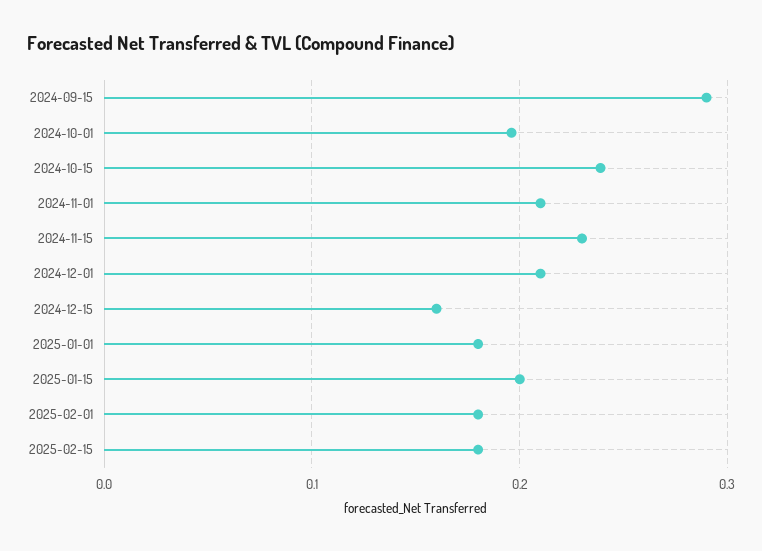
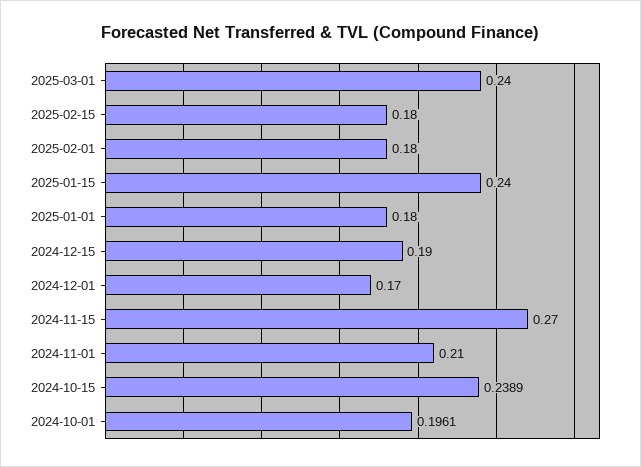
2024-09-15: 0.29 -> none
2024-11-15: 0.23 -> 0.27
2024-12-01: 0.21 -> 0.17
2024-12-15: 0.16 -> 0.19
2025-01-15: 0.2 -> 0.24
2025-03-01: none -> 0.24

